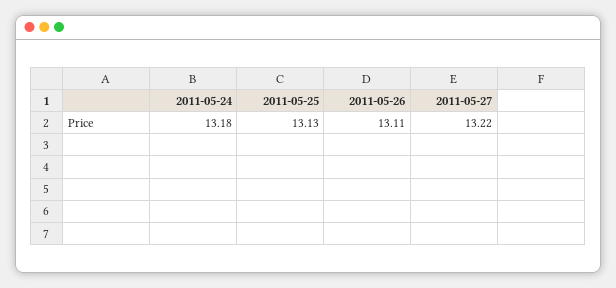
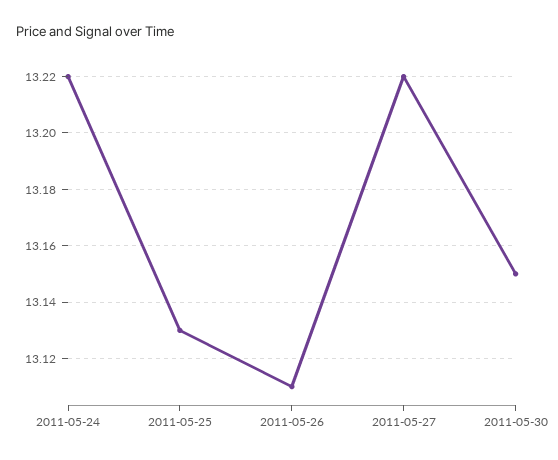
2011-05-24: 13.18 -> 13.22
2011-05-30: none -> 13.15

